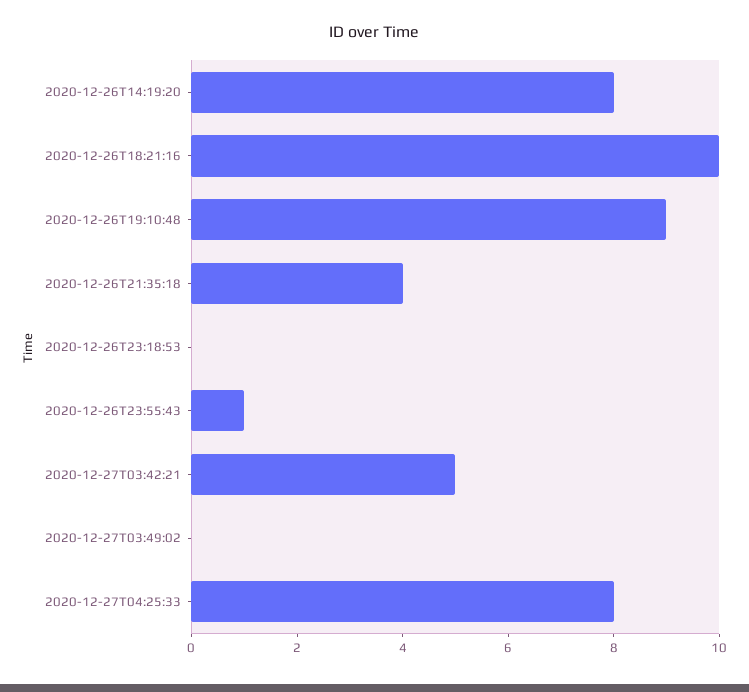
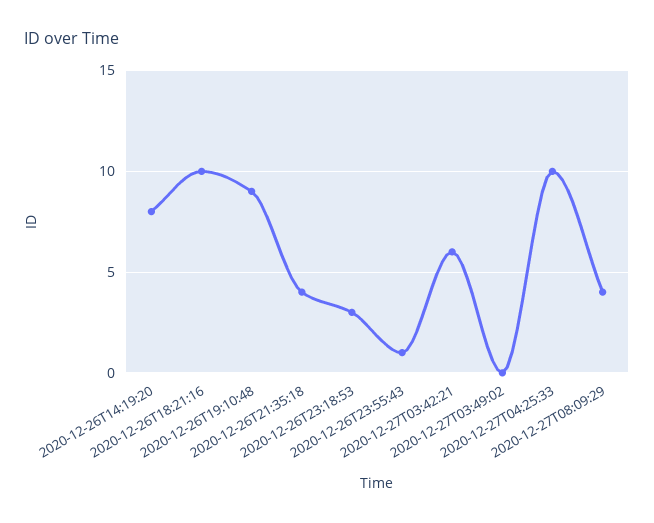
2020-12-26T23:18:53: 0 -> 3
2020-12-27T03:42:21: 5 -> 6
2020-12-27T04:25:33: 8 -> 10
2020-12-27T08:09:29: none -> 4

